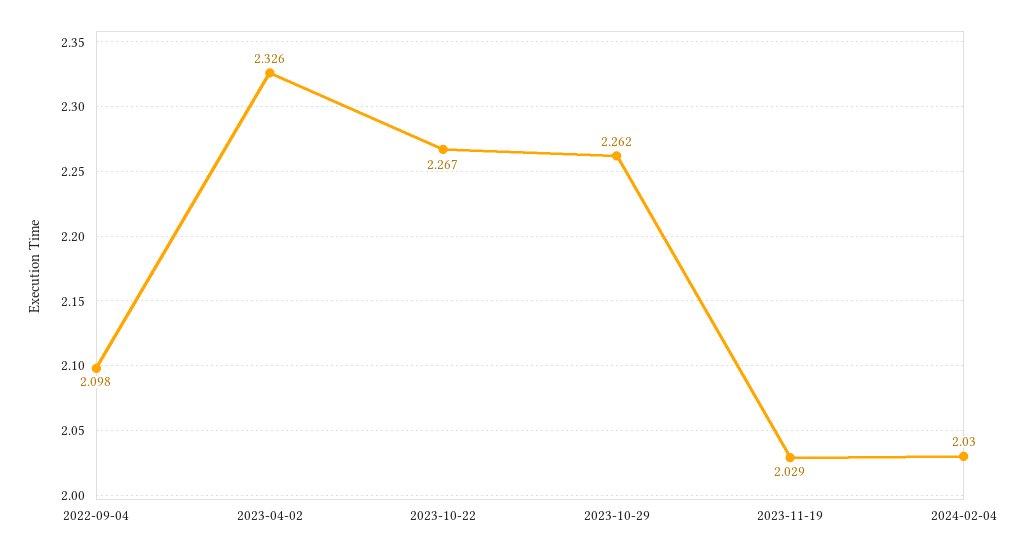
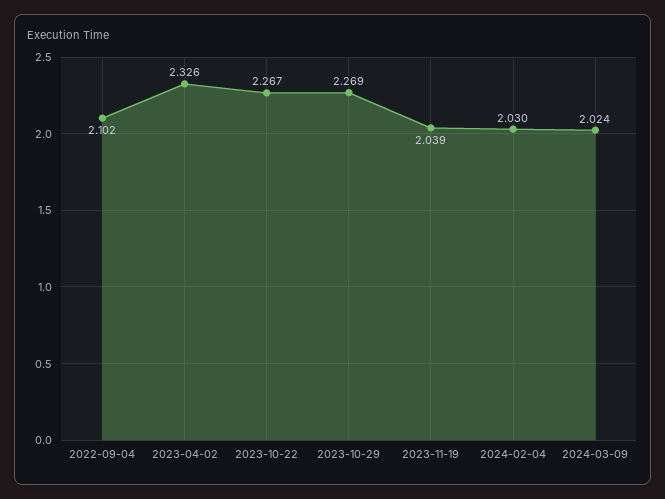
2022-09-04: 2.098 -> 2.102
2023-10-29: 2.262 -> 2.269
2023-11-19: 2.029 -> 2.039
2024-03-09: none -> 2.024

